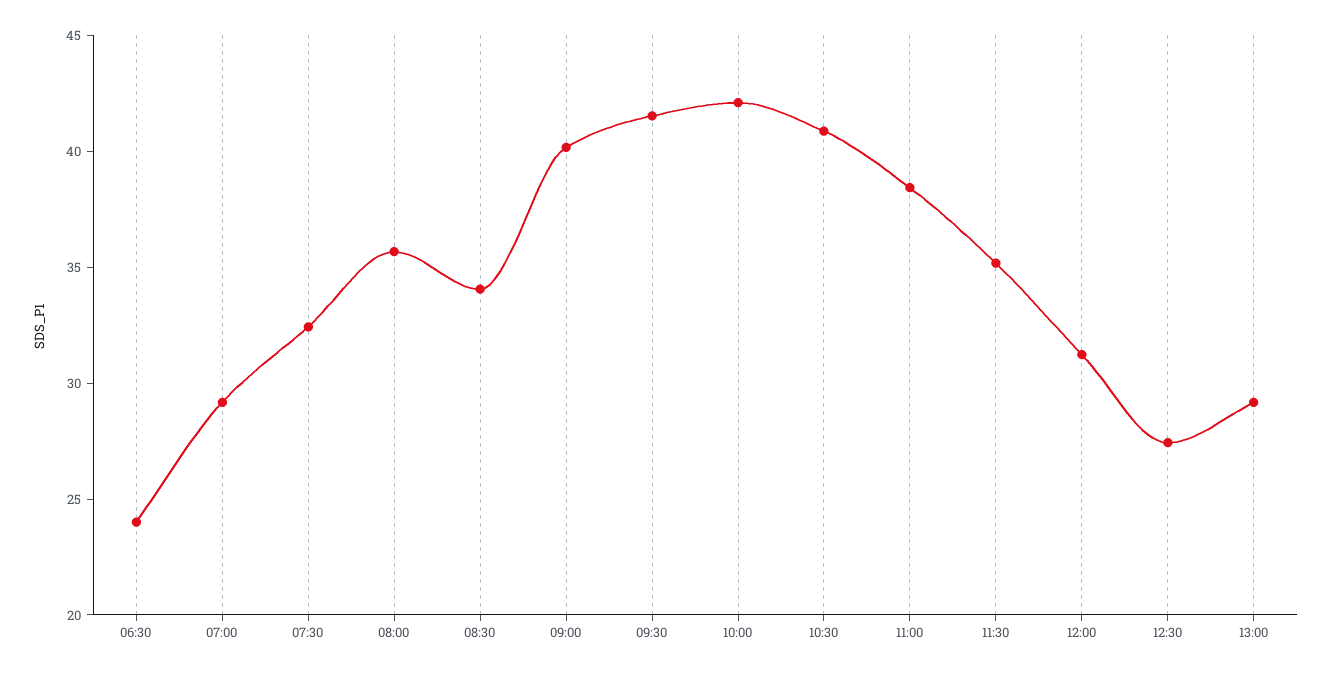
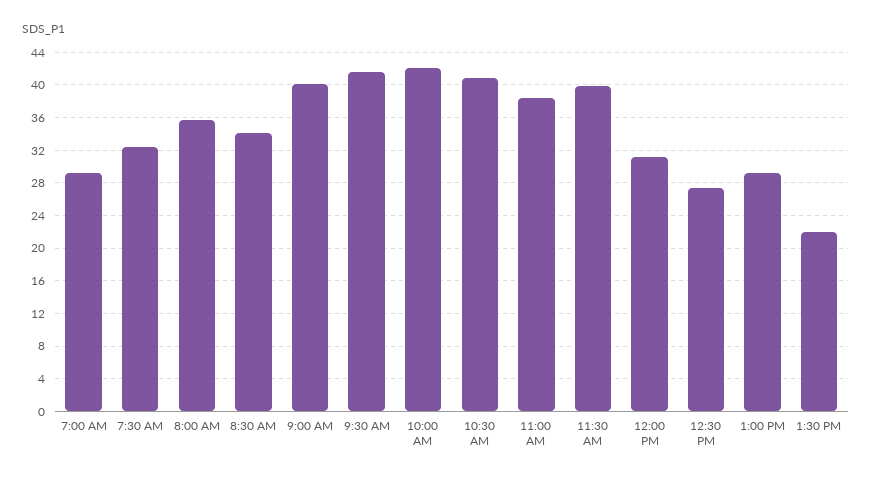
06:30: 24 -> none
11:30: 35 -> 40
1:30 PM: none -> 22

